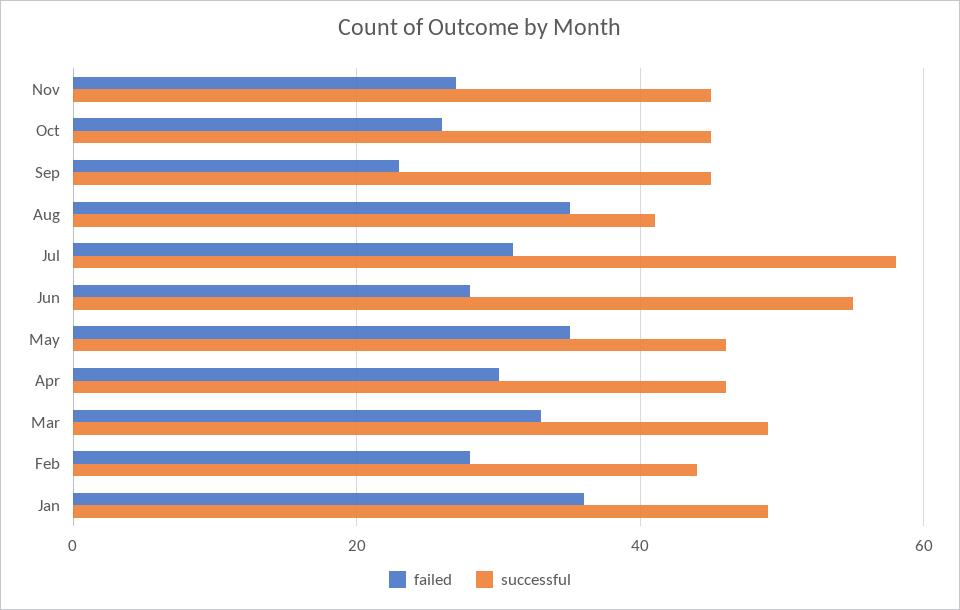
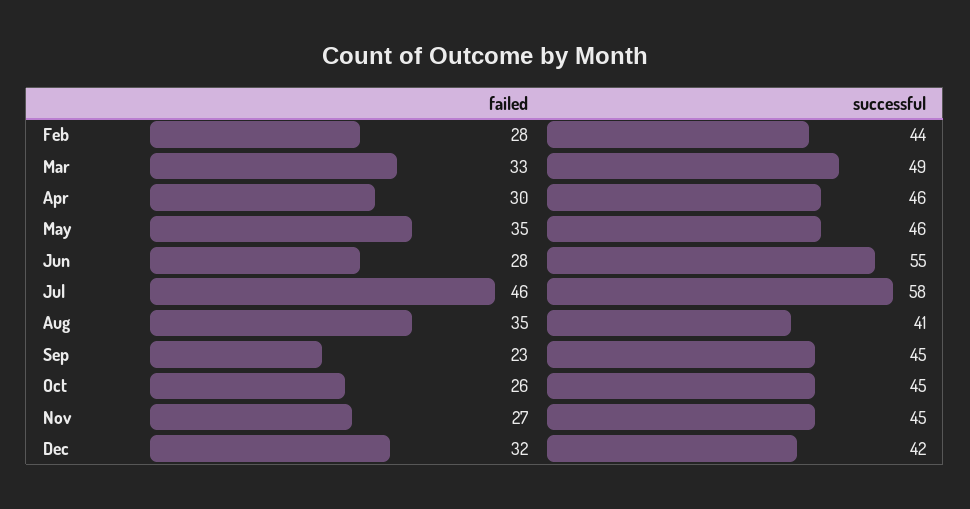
failed, Jul: 30 -> 46
failed, Jan: 35 -> none
successful, Jan: 50 -> none
failed, Dec: none -> 32
successful, Dec: none -> 42

